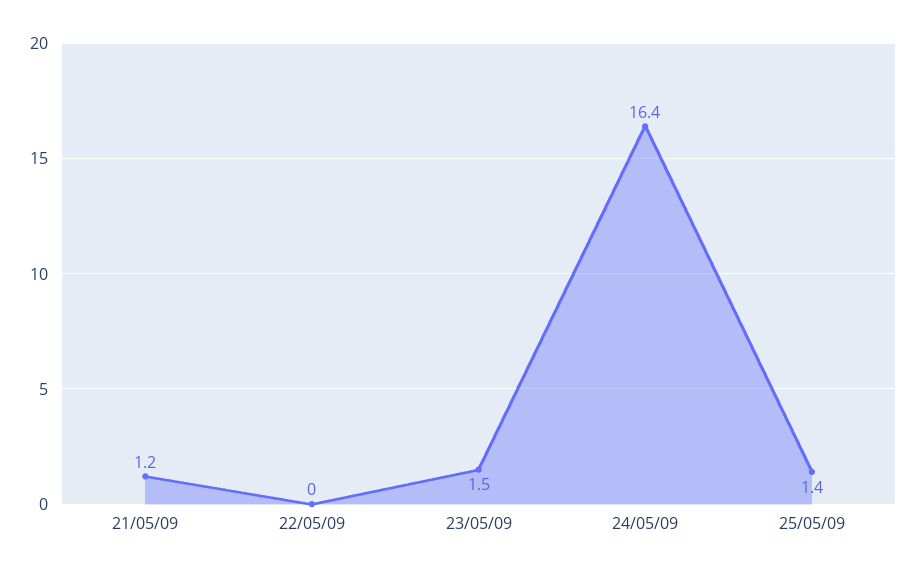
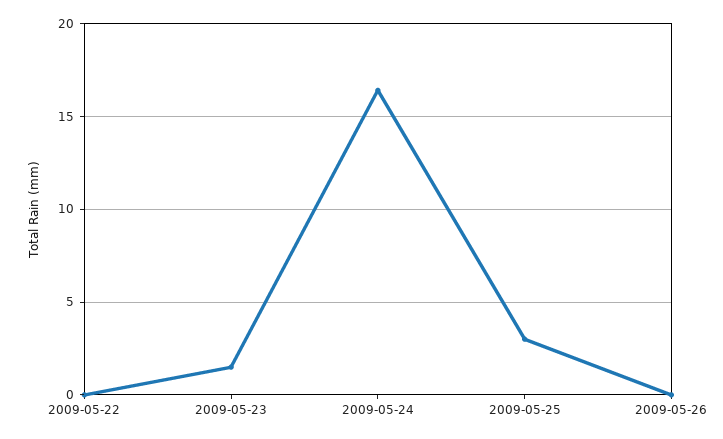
21/05/09: 1.2 -> none
25/05/09: 1.4 -> 3
2009-05-26: none -> 0

